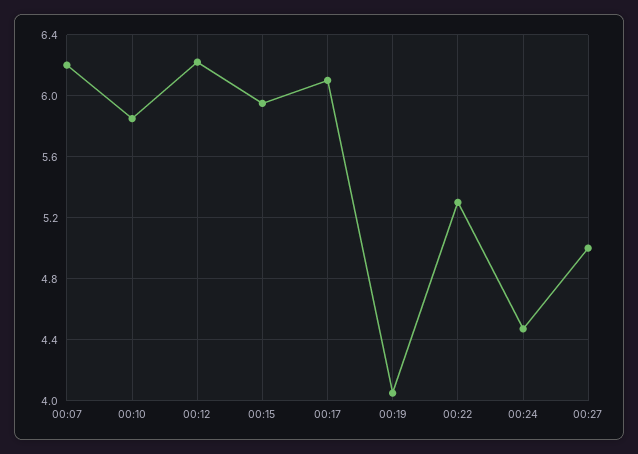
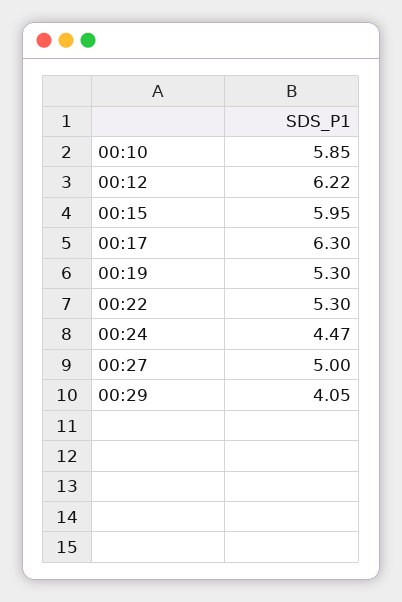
00:07: 6.2 -> none
00:17: 6.1 -> 6.3
00:19: 4.05 -> 5.3
00:29: none -> 4.05

